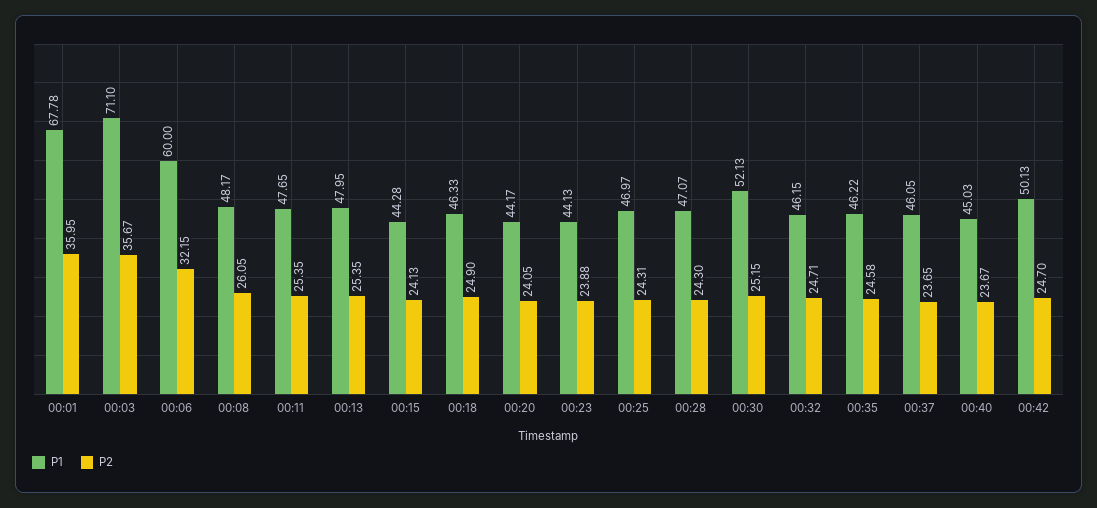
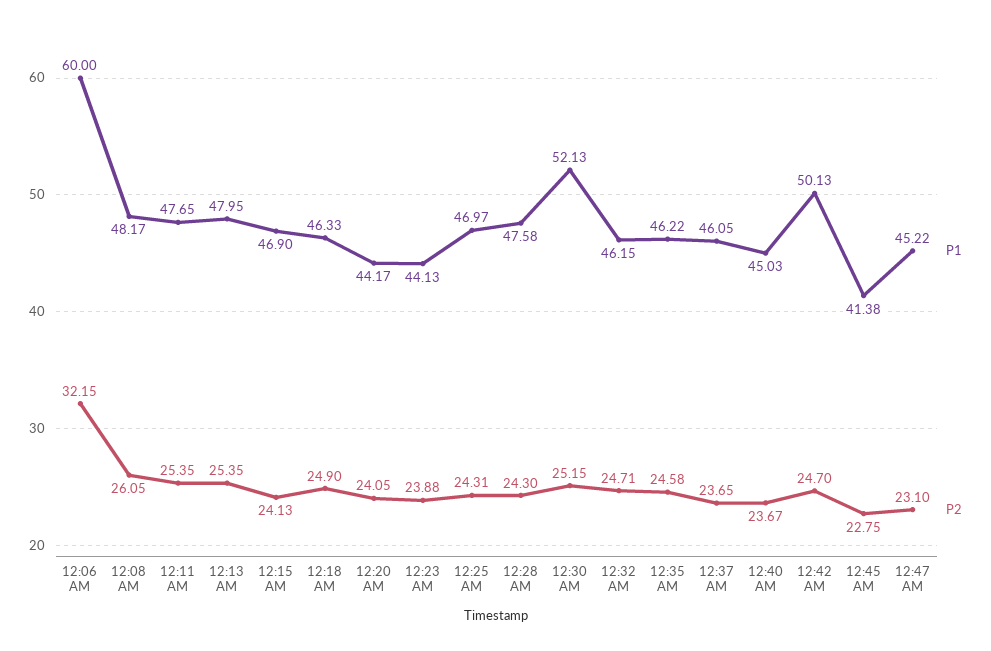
P1, 00:01: 67.78 -> none
P2, 00:01: 35.95 -> none
P1, 00:03: 71.1 -> none
P2, 00:03: 35.67 -> none
P1, 00:15: 44.28 -> 46.9
P1, 00:28: 47.07 -> 47.58
P1, 12:45 AM: none -> 41.38
P2, 12:45 AM: none -> 22.75
P1, 12:47 AM: none -> 45.22
P2, 12:47 AM: none -> 23.1

